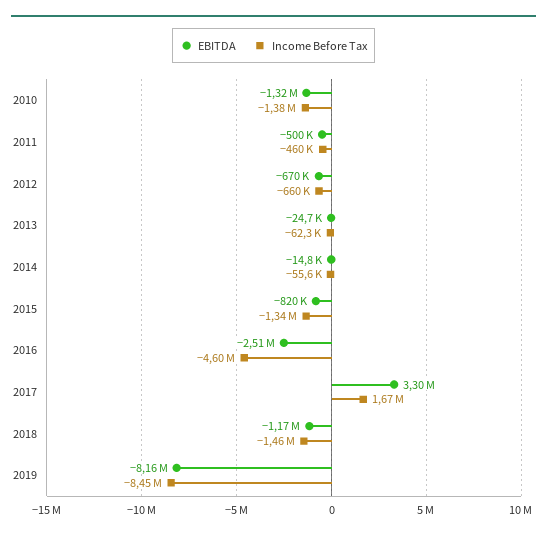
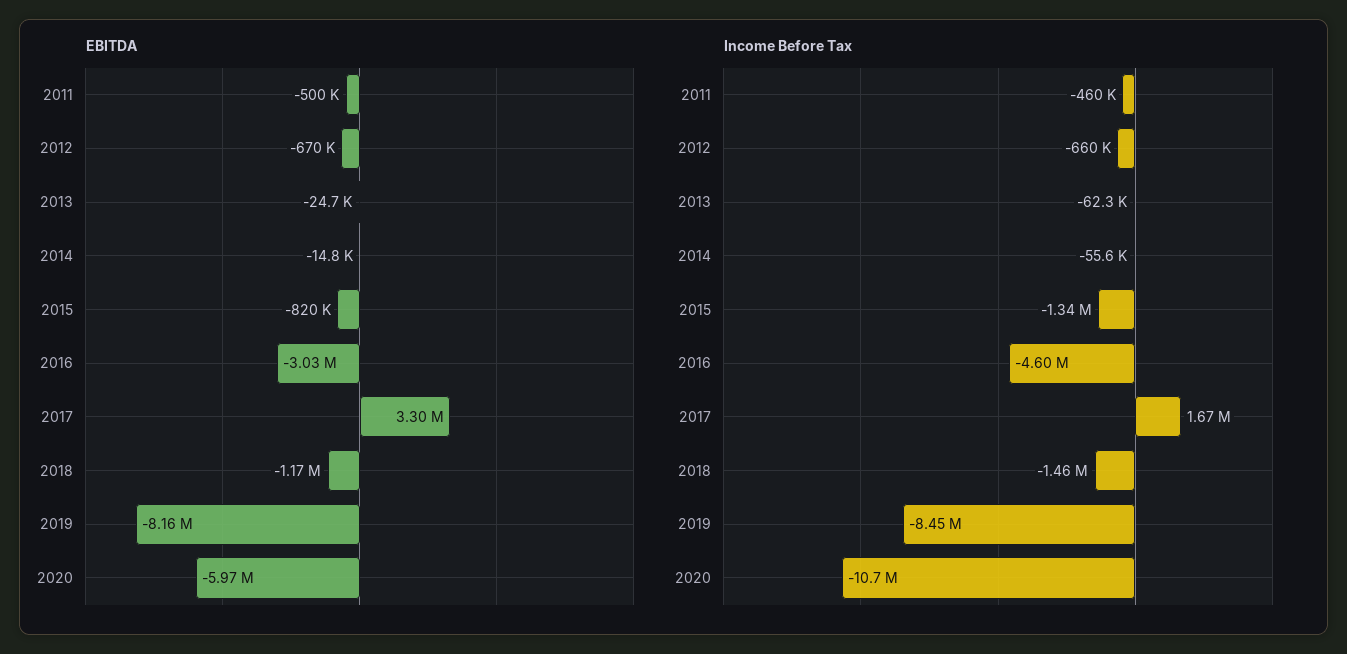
EBITDA, 2010: -1320000 -> none
Income Before Tax, 2010: -1380000 -> none
EBITDA, 2016: -2510000 -> -3030000
EBITDA, 2020: none -> -5970000
Income Before Tax, 2020: none -> -10700000

